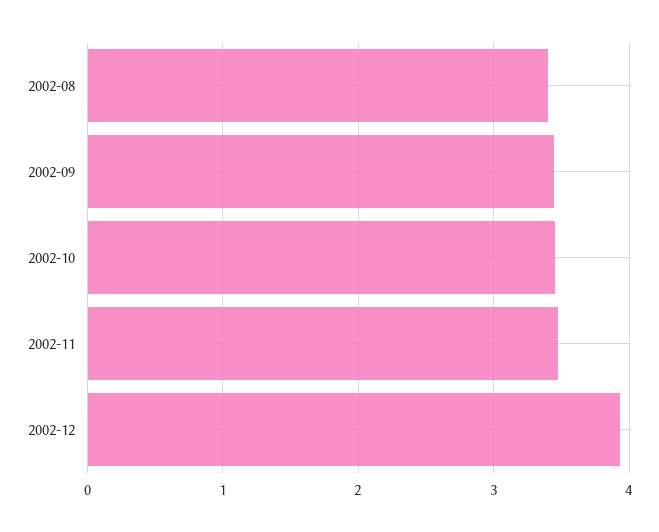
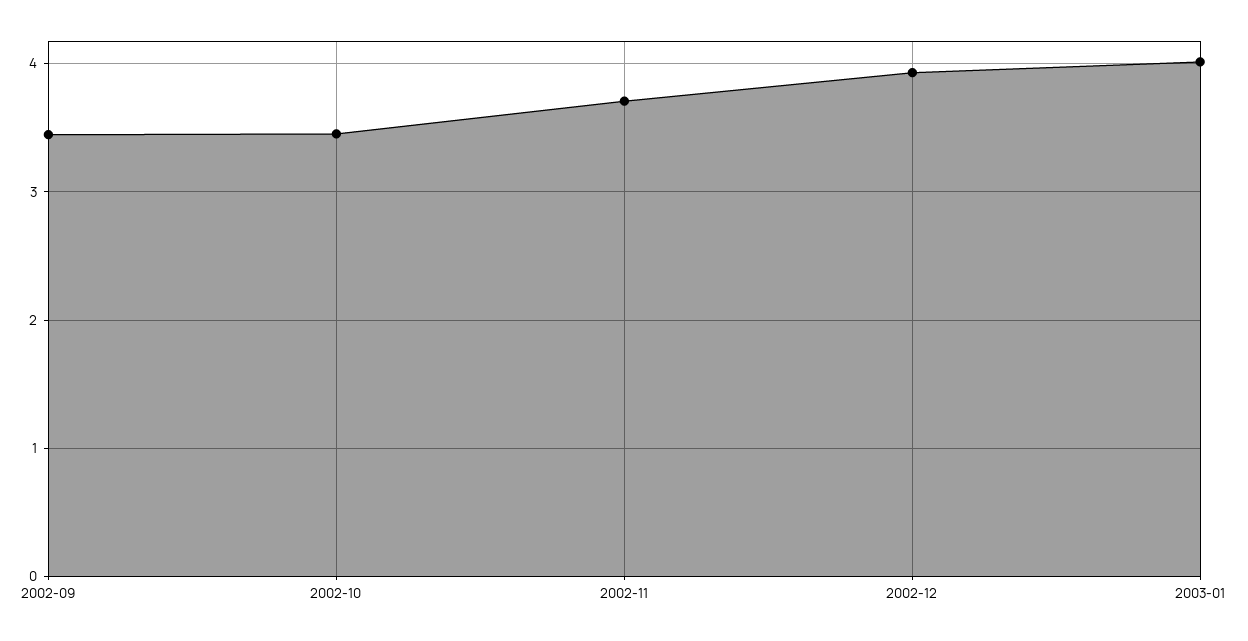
2002-08: 3.4 -> none
2002-11: 3.5 -> 3.7
2003-01: none -> 4

